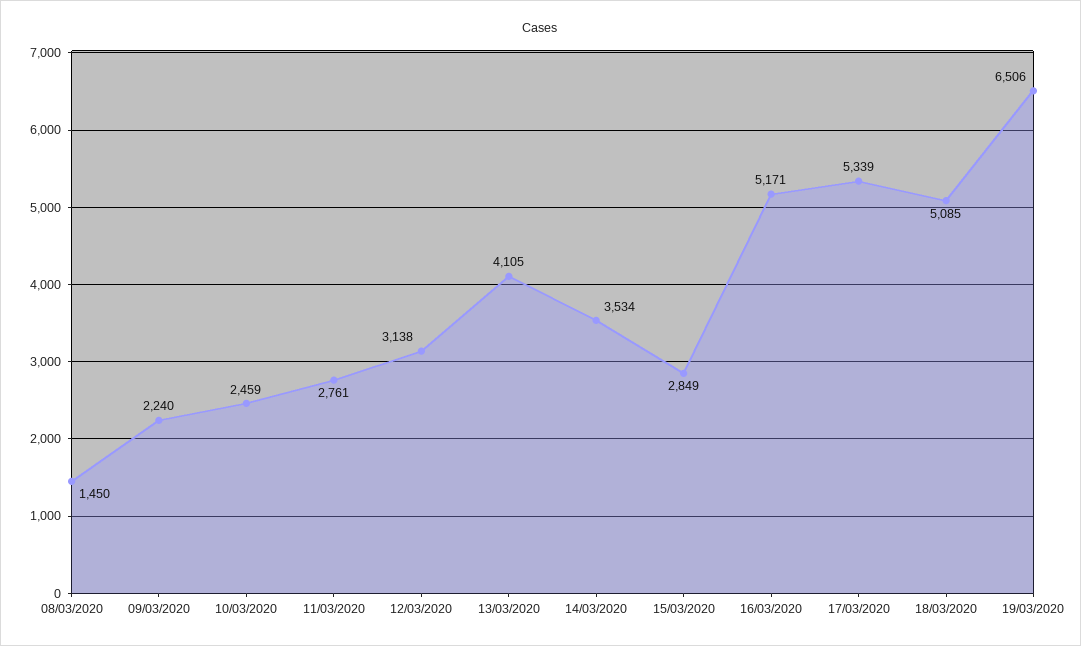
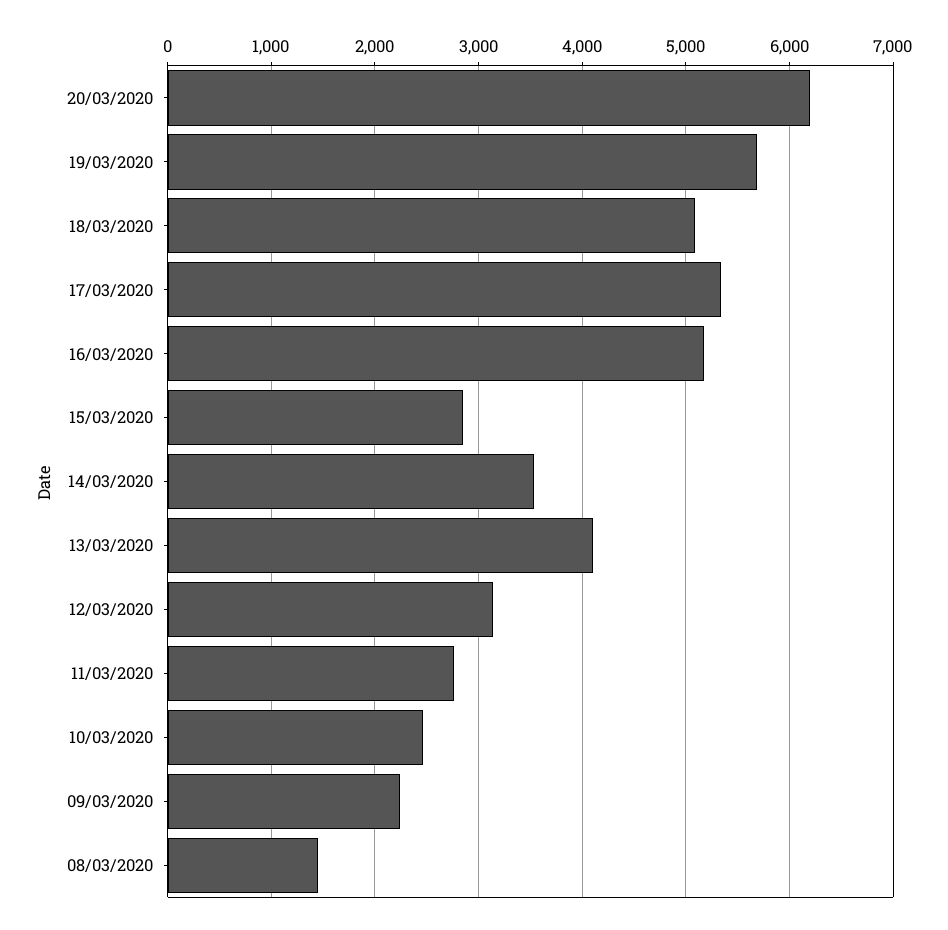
19/03/2020: 6506 -> 5700
20/03/2020: none -> 6200

